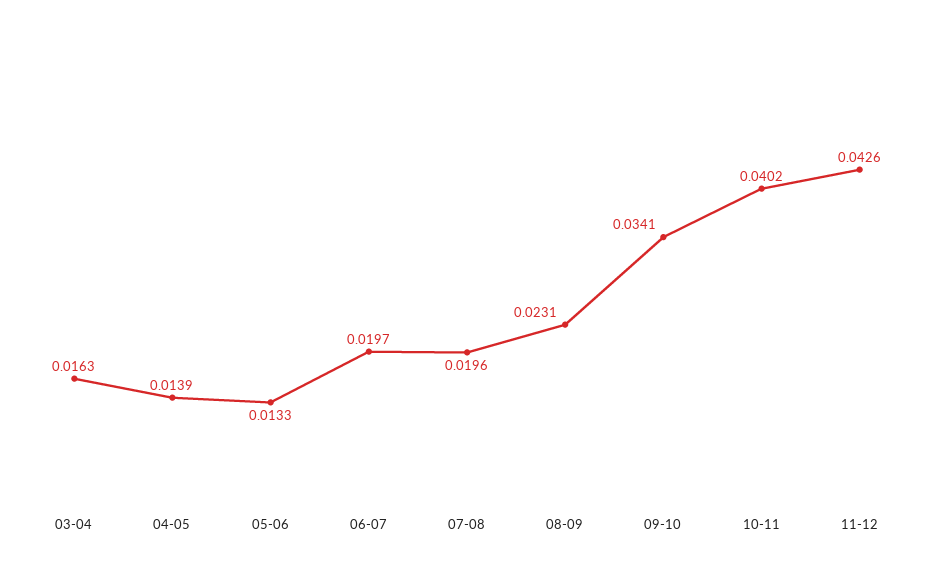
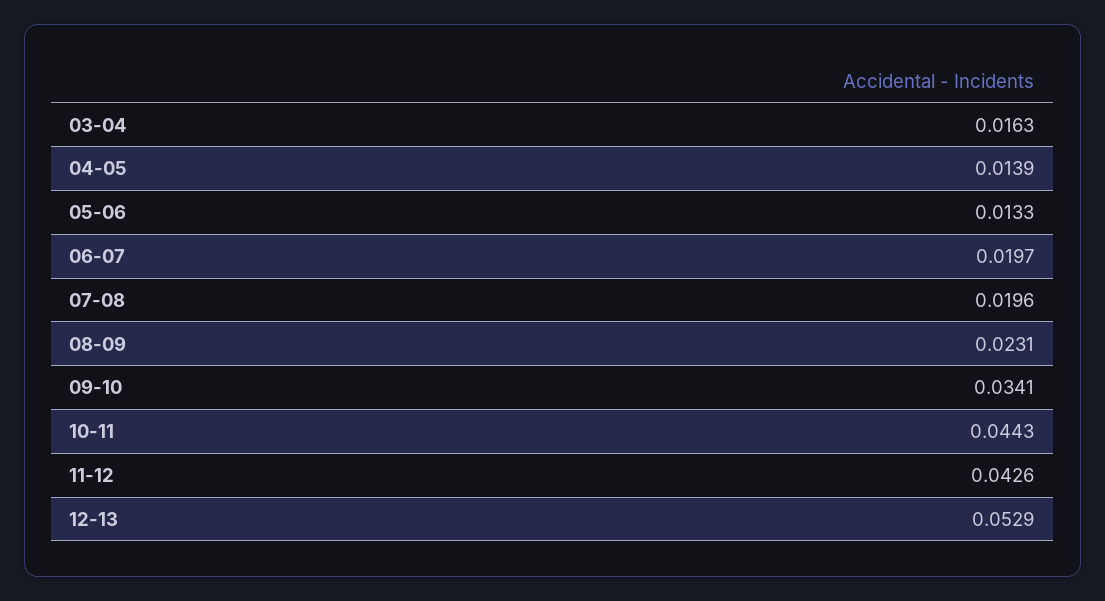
10-11: 0.0402 -> 0.0443
12-13: none -> 0.0529

